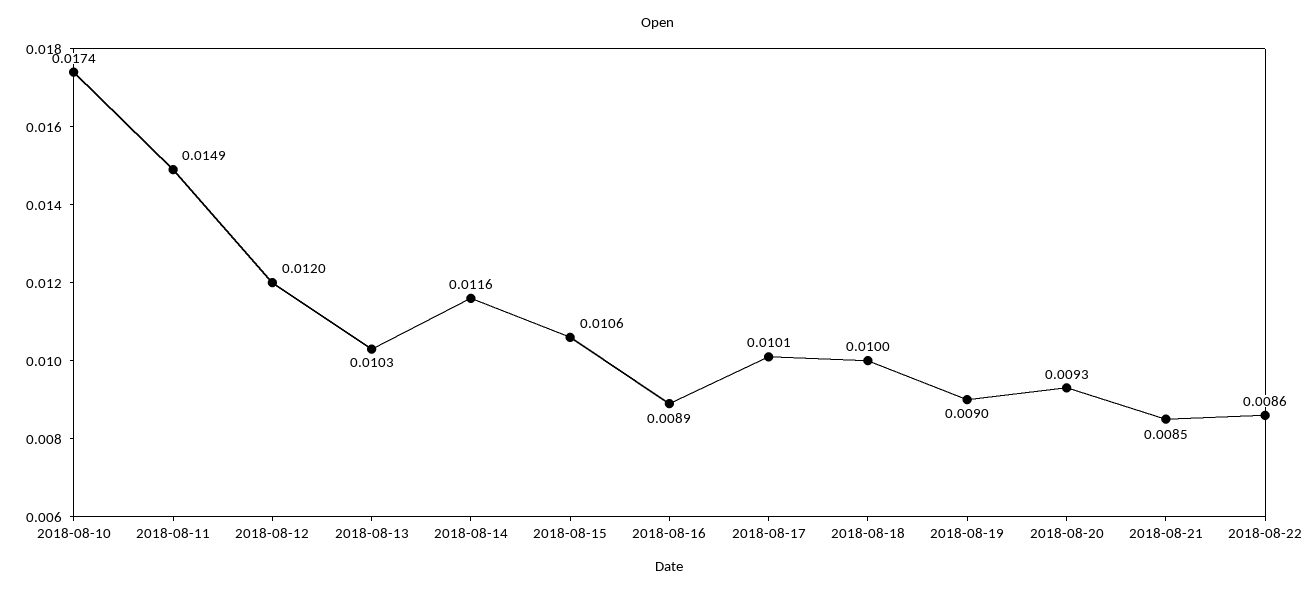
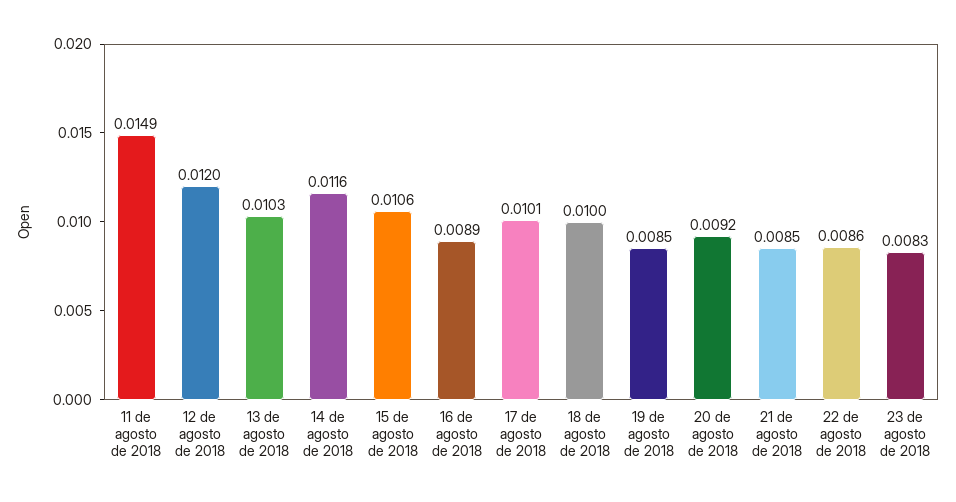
2018-08-10: 0.0174 -> none
2018-08-19: 0.009 -> 0.0085
2018-08-20: 0.0093 -> 0.0092
23 de agosto de 2018: none -> 0.0083

